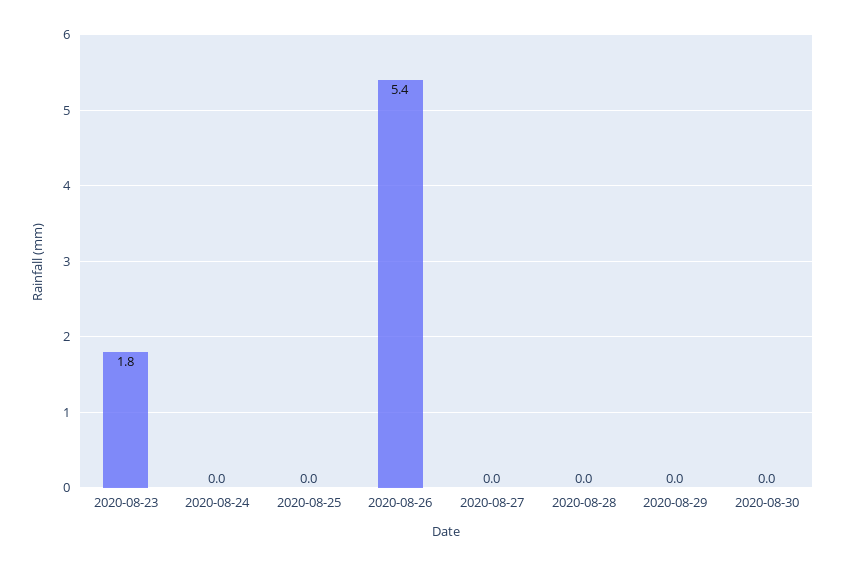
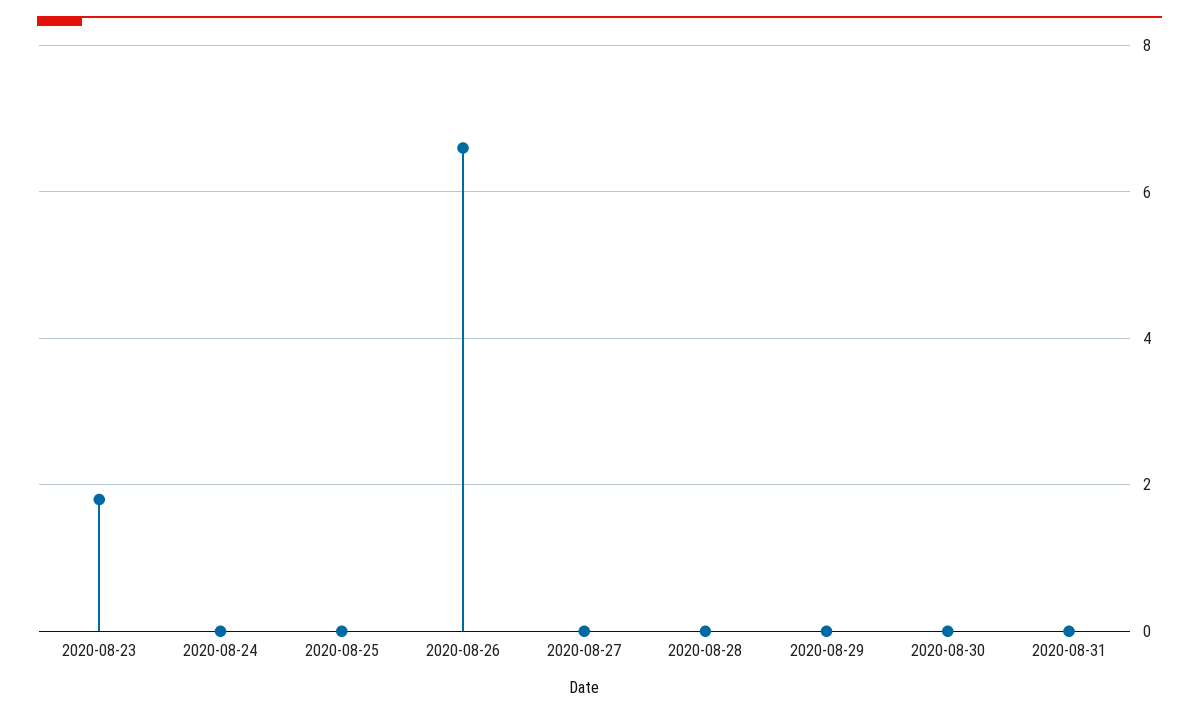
2020-08-26: 5.4 -> 6.5
2020-08-31: none -> 0

